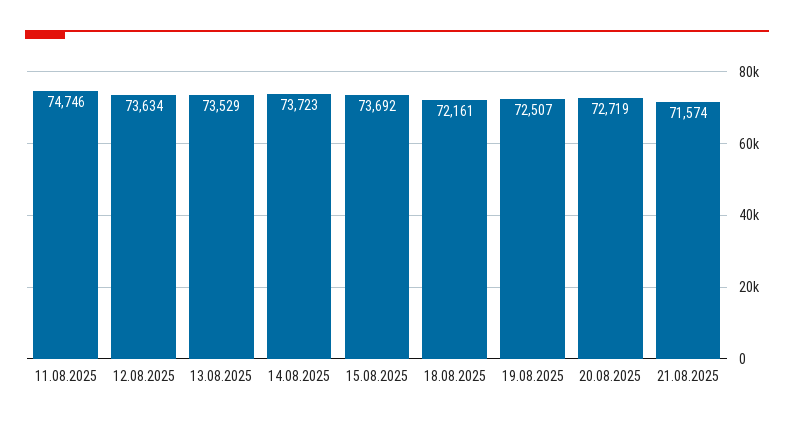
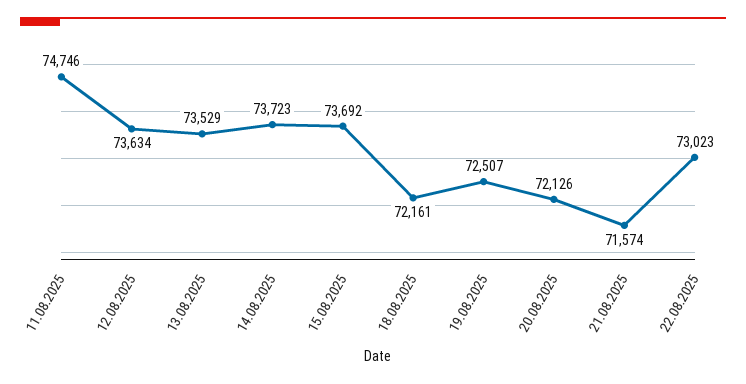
20.08.2025: 72719 -> 72126
22.08.2025: none -> 73023

